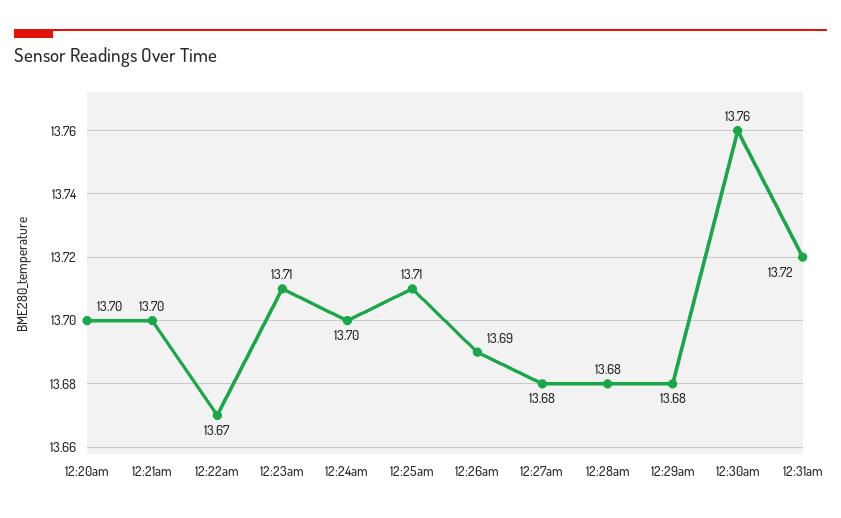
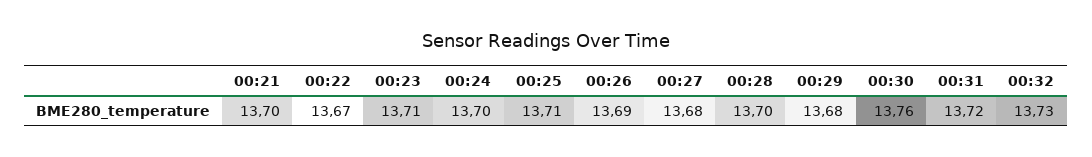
12:20am: 13.7 -> none
12:28am: 13.68 -> 13.7
00:32: none -> 13.73

